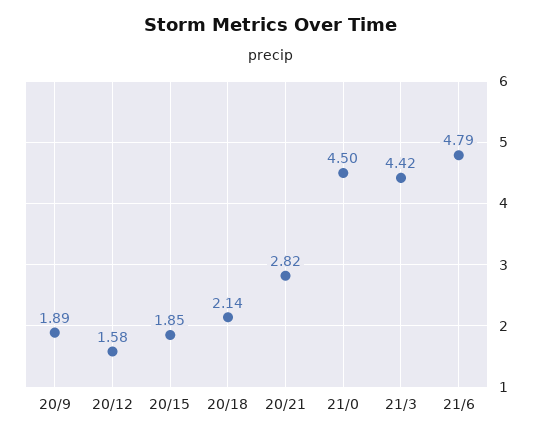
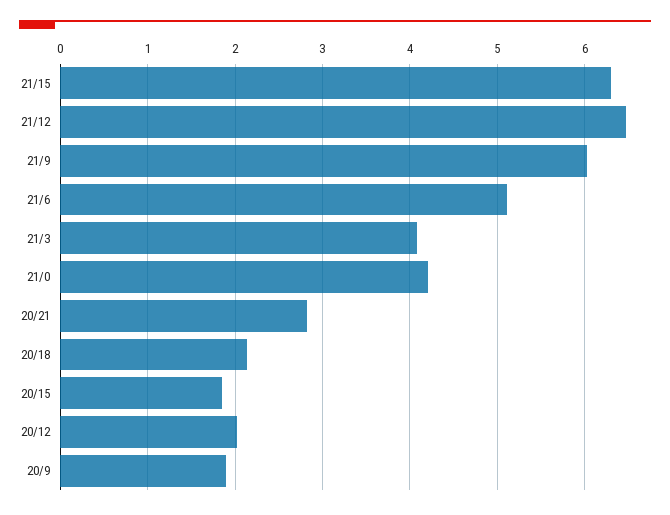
20/12: 1.58 -> 2
21/0: 4.5 -> 4.2
21/3: 4.42 -> 4.1
21/6: 4.79 -> 5.1
21/15: none -> 6.3
21/12: none -> 6.5
21/9: none -> 6

